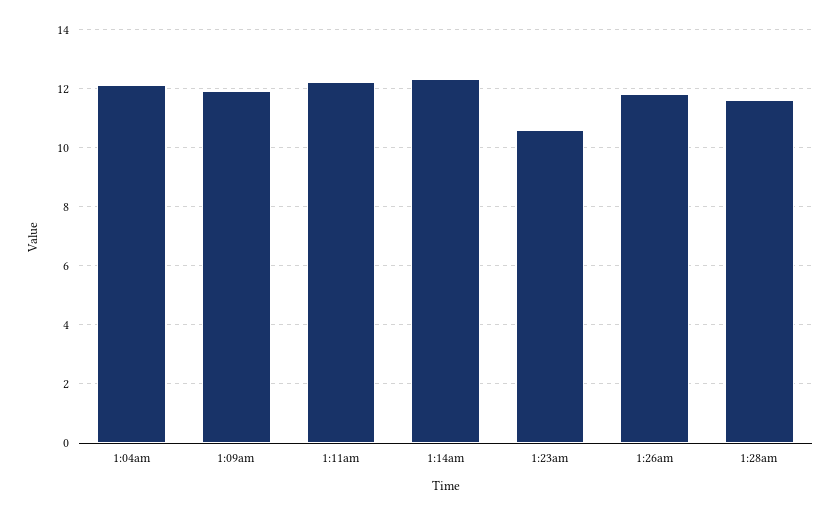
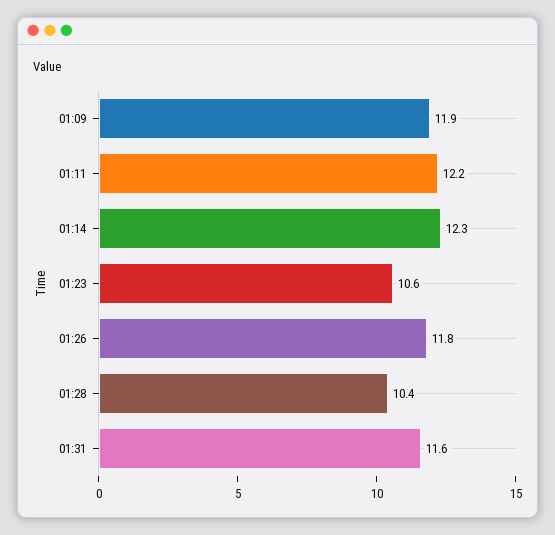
1:04am: 12 -> none
1:28am: 11.5 -> 10.4
01:31: none -> 11.6

